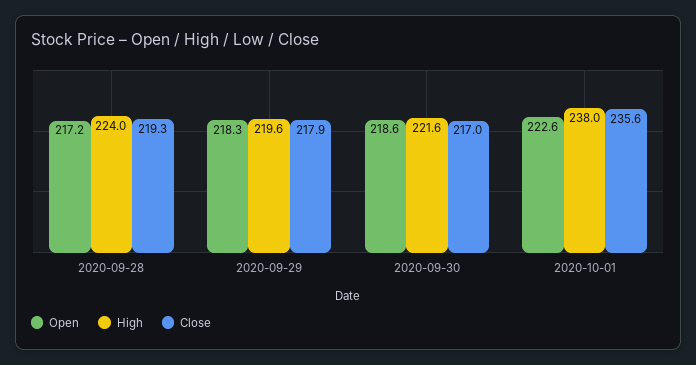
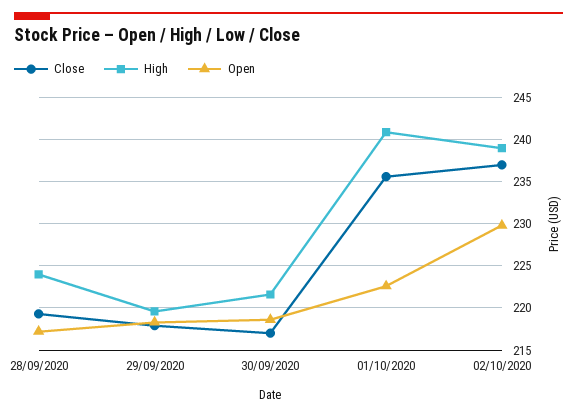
High, 2020-10-01: 238 -> 241
Close, 02/10/2020: none -> 237
High, 02/10/2020: none -> 239
Open, 02/10/2020: none -> 230

